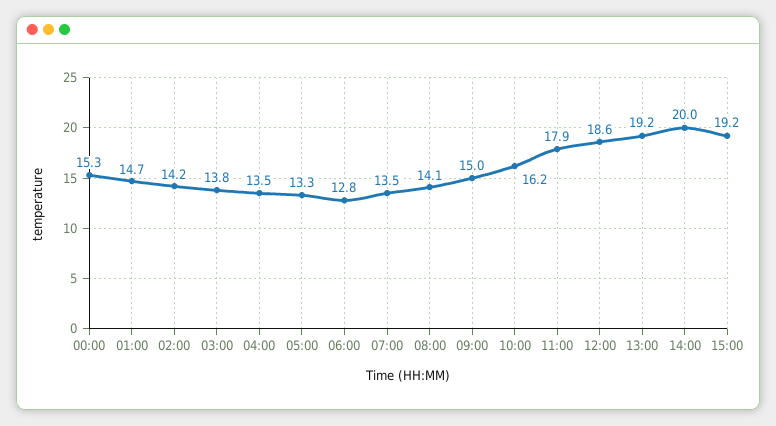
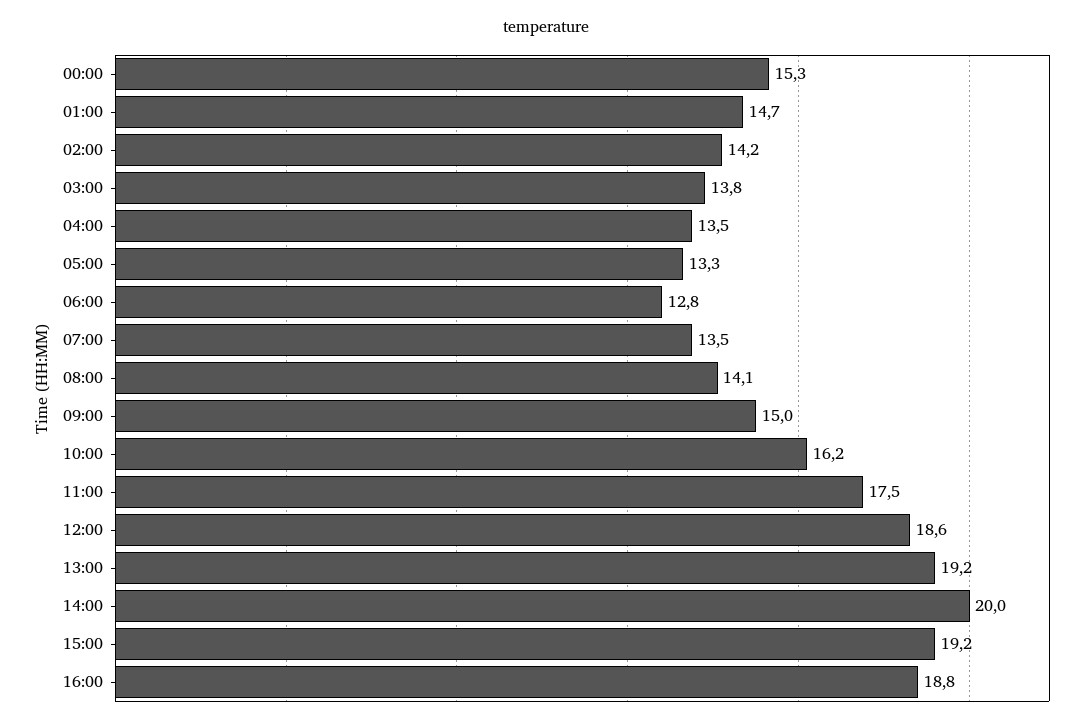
11:00: 17.9 -> 17.5
16:00: none -> 18.8

